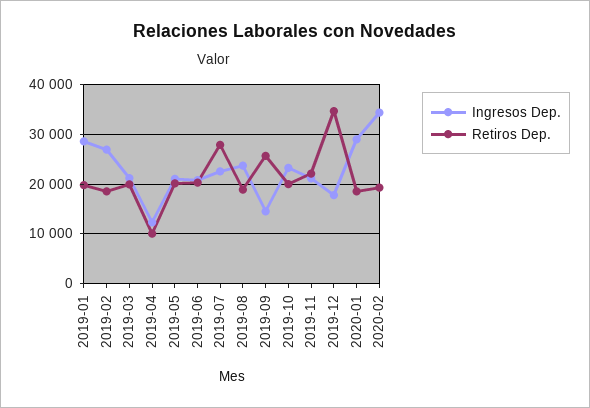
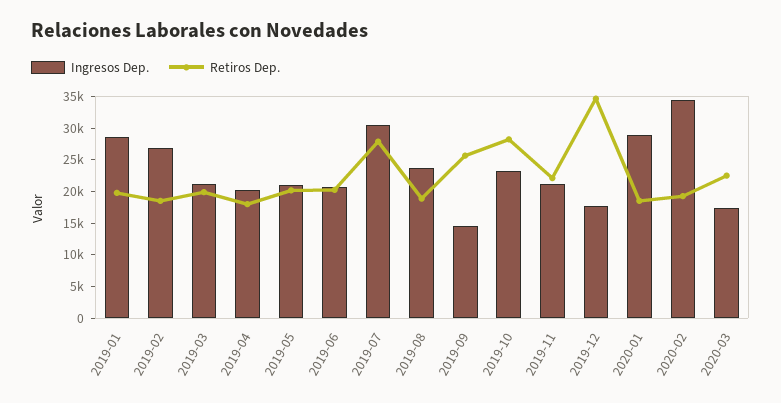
Ingresos Dep., 2019-04: 12000 -> 20000
Retiros Dep., 2019-04: 10000 -> 17500
Ingresos Dep., 2019-07: 22000 -> 30000
Retiros Dep., 2019-10: 20000 -> 27500
Ingresos Dep., 2020-03: none -> 17500
Retiros Dep., 2020-03: none -> 22500

